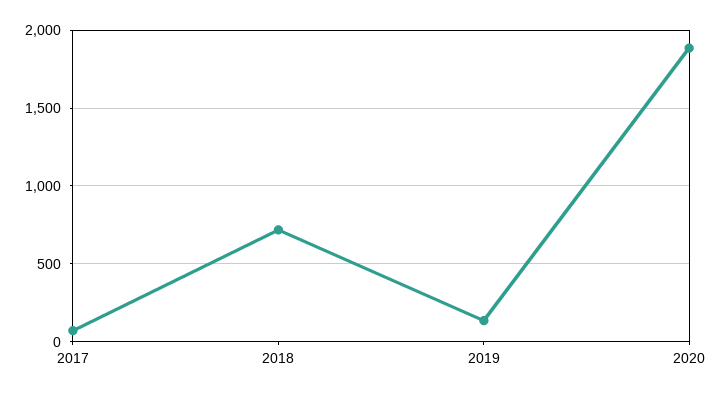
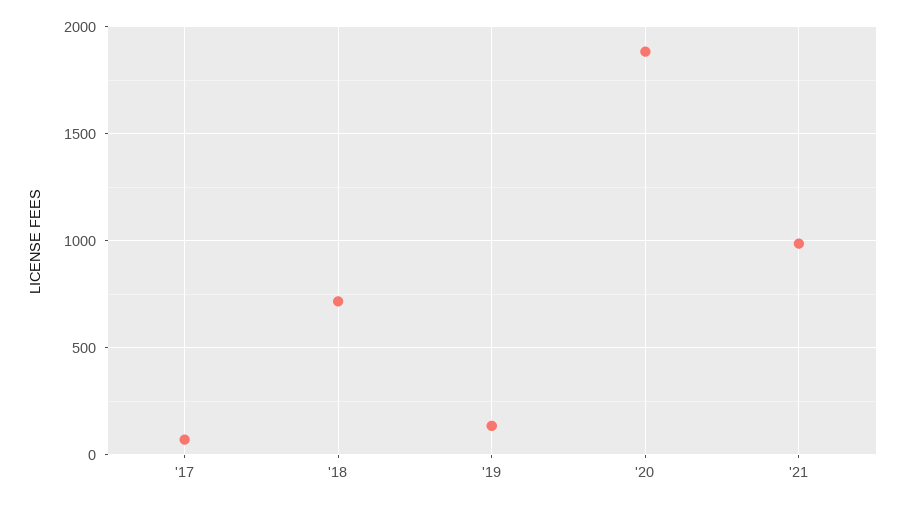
'21: none -> 1000

